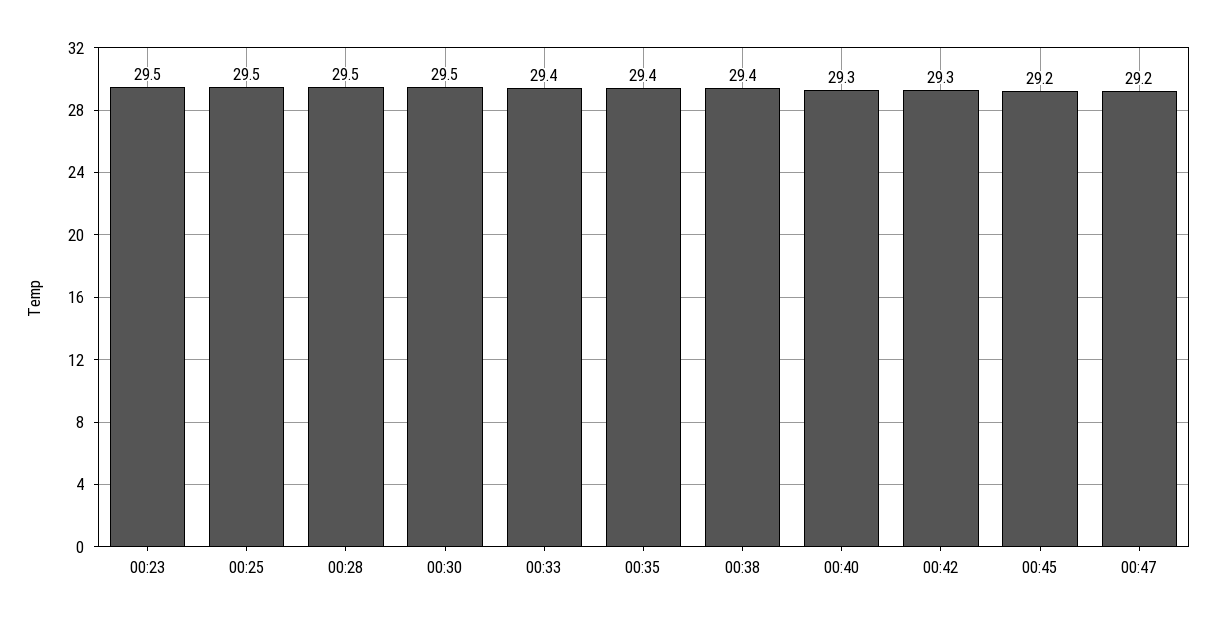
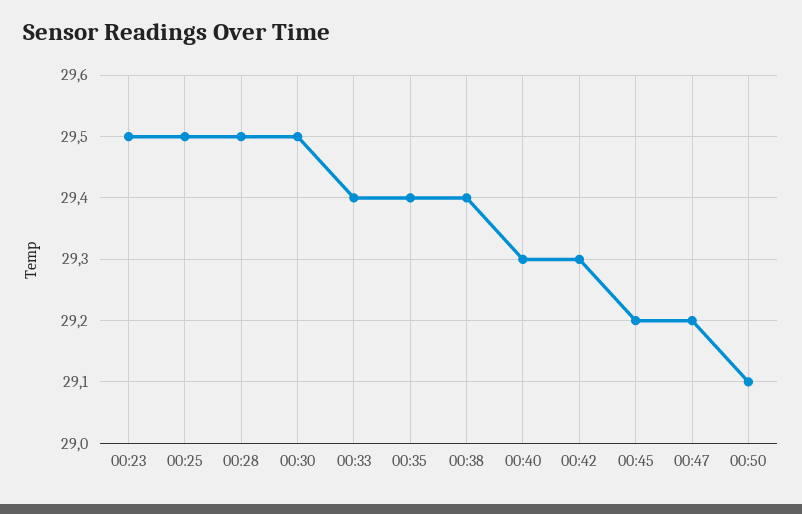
00:50: none -> 29.1

